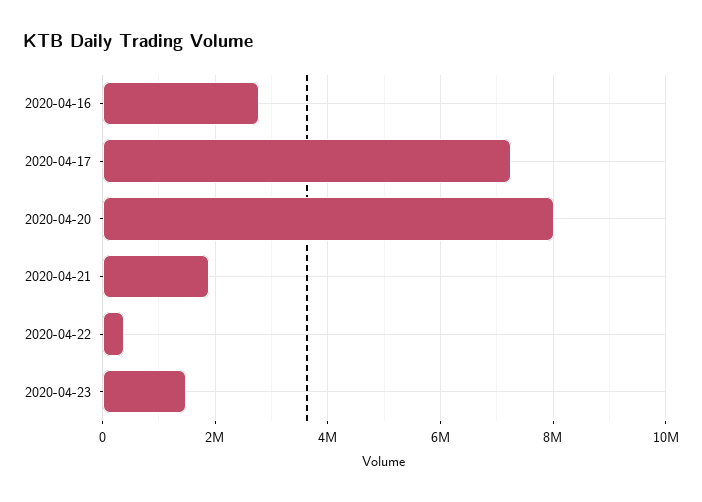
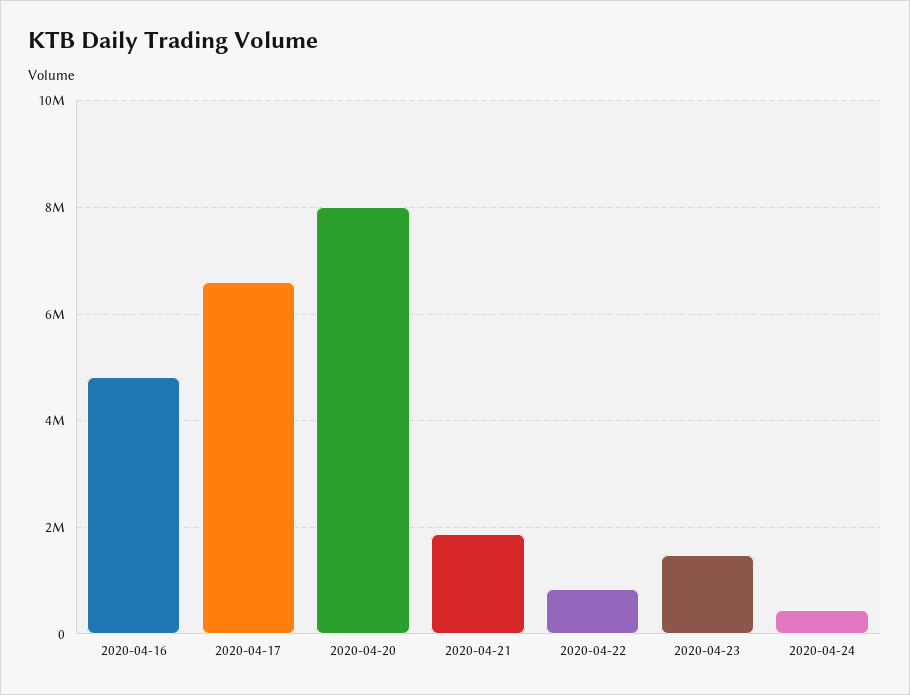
2020-04-16: 2800000 -> 4800000
2020-04-17: 7200000 -> 6600000
2020-04-22: 400000 -> 800000
2020-04-24: none -> 400000

